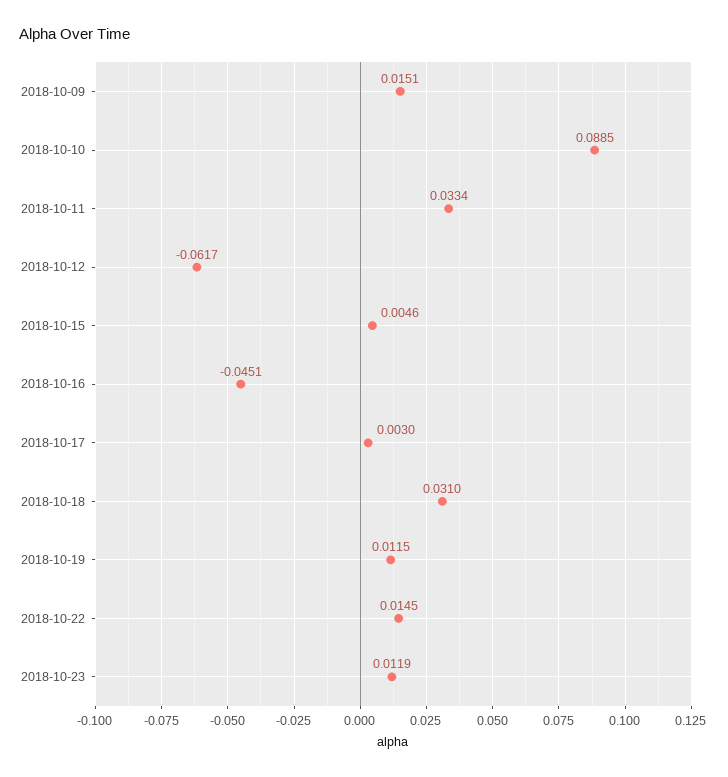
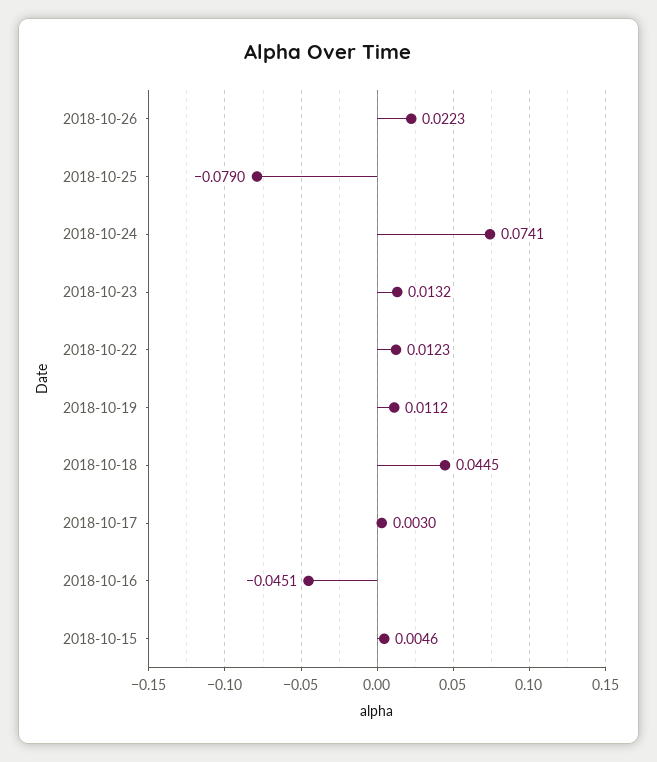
2018-10-09: 0.0151 -> none
2018-10-10: 0.0885 -> none
2018-10-11: 0.0334 -> none
2018-10-12: -0.0617 -> none
2018-10-18: 0.031 -> 0.0445
2018-10-19: 0.0115 -> 0.0112
2018-10-22: 0.0145 -> 0.0123
2018-10-23: 0.0119 -> 0.0132
2018-10-26: none -> 0.0223
2018-10-25: none -> -0.079
2018-10-24: none -> 0.0741

